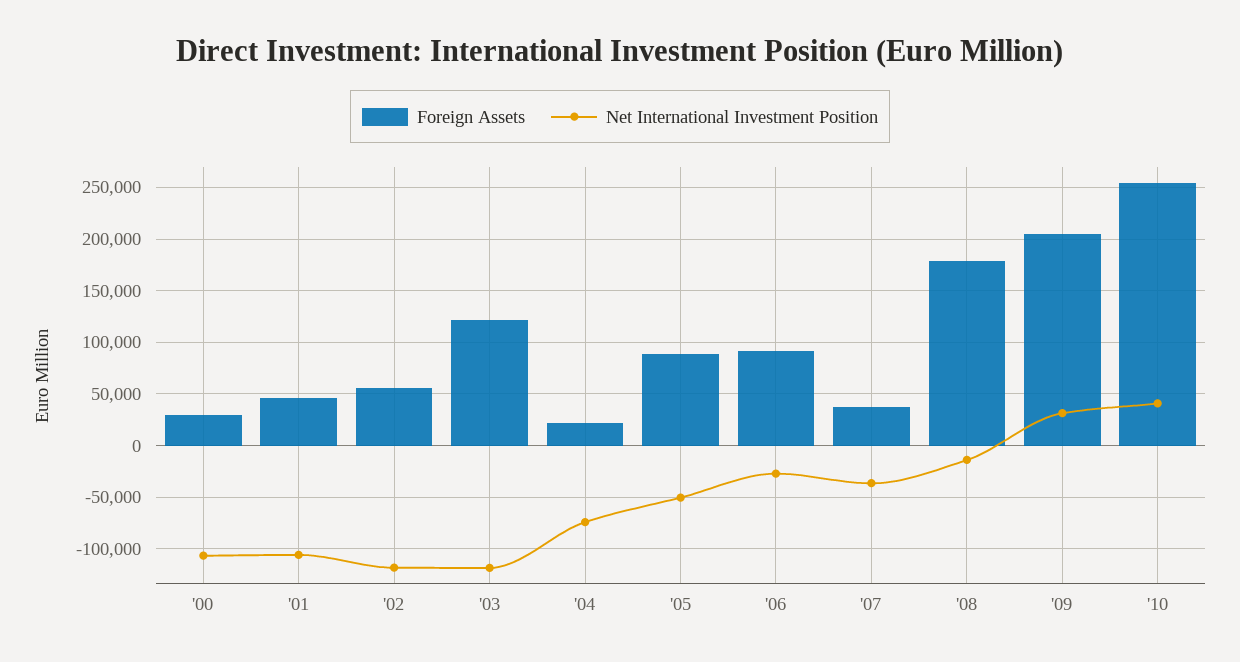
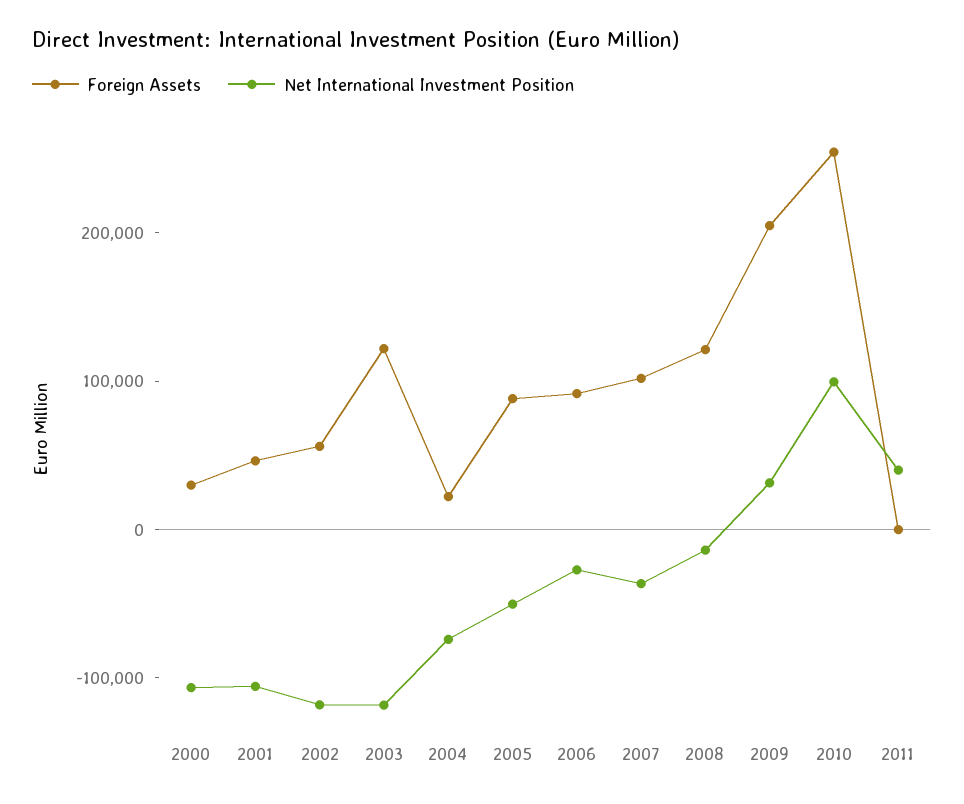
Foreign Assets, '07: 40000 -> 100000
Foreign Assets, '08: 180000 -> 120000
Net International Investment Position, '10: 40000 -> 100000
Foreign Assets, 2011: none -> 0
Net International Investment Position, 2011: none -> 40000

